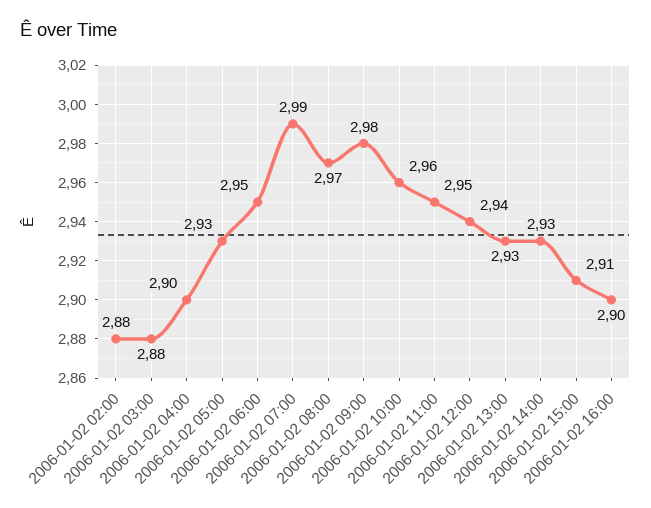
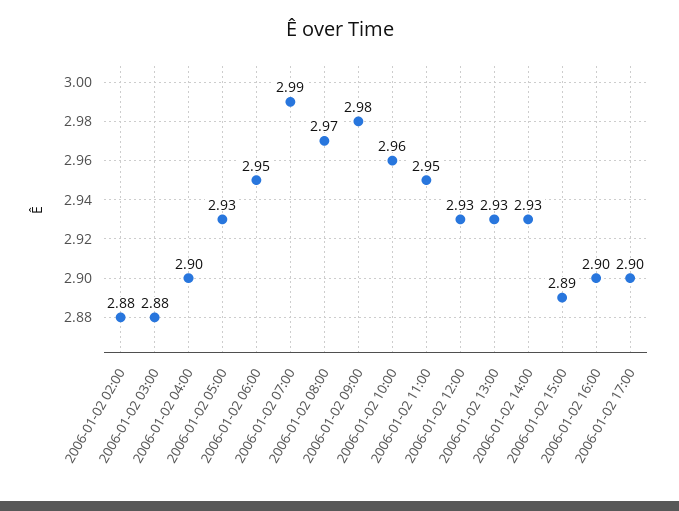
2006-01-02 12:00: 2.94 -> 2.93
2006-01-02 15:00: 2.91 -> 2.89
2006-01-02 17:00: none -> 2.9

